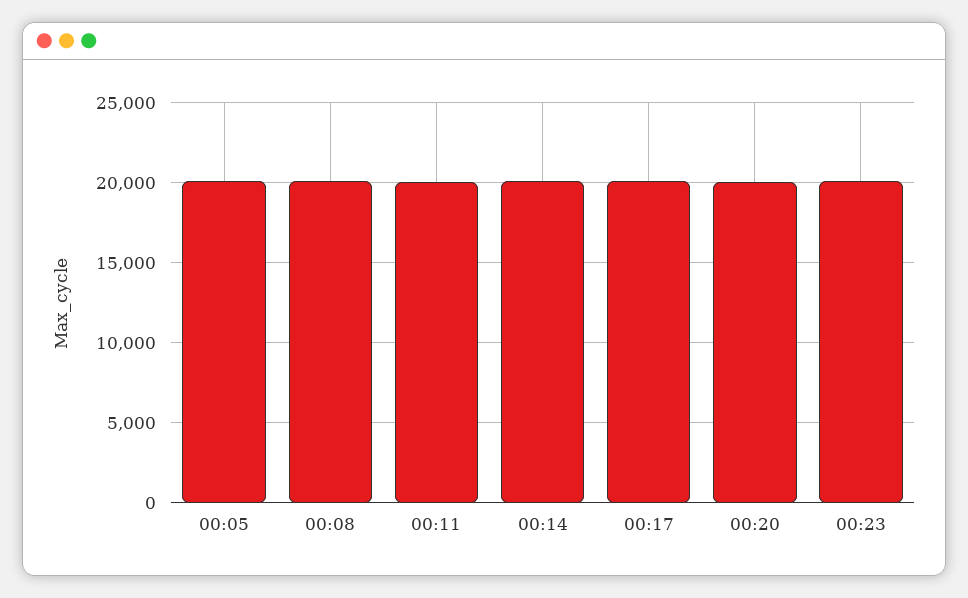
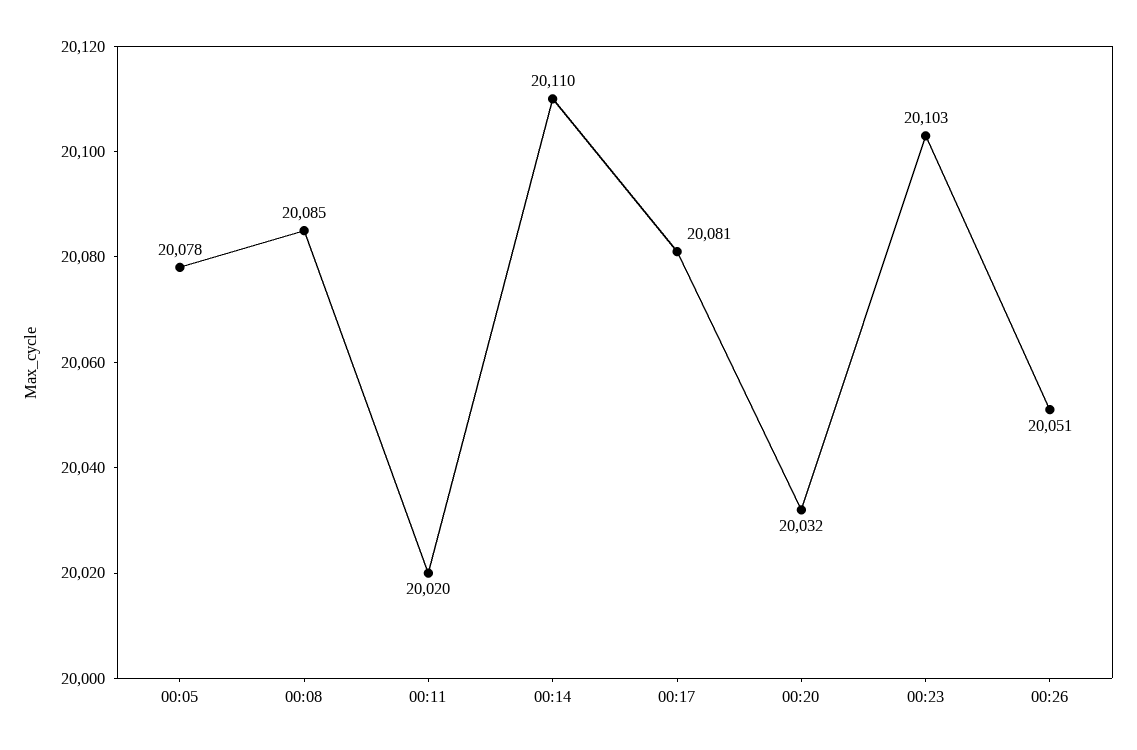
00:26: none -> 20051

